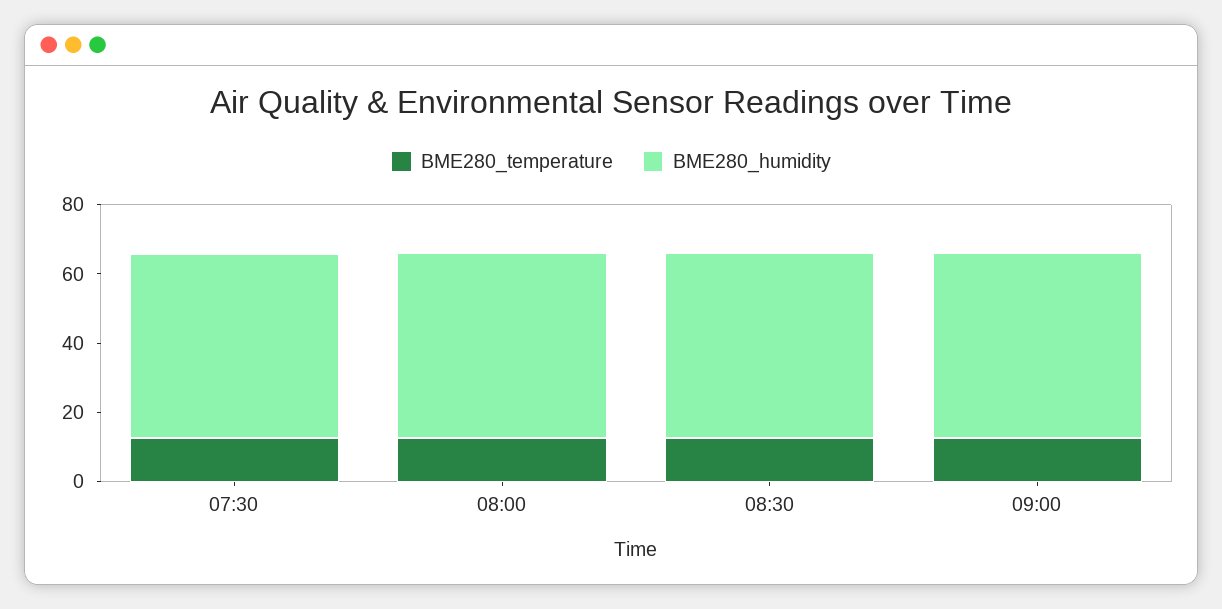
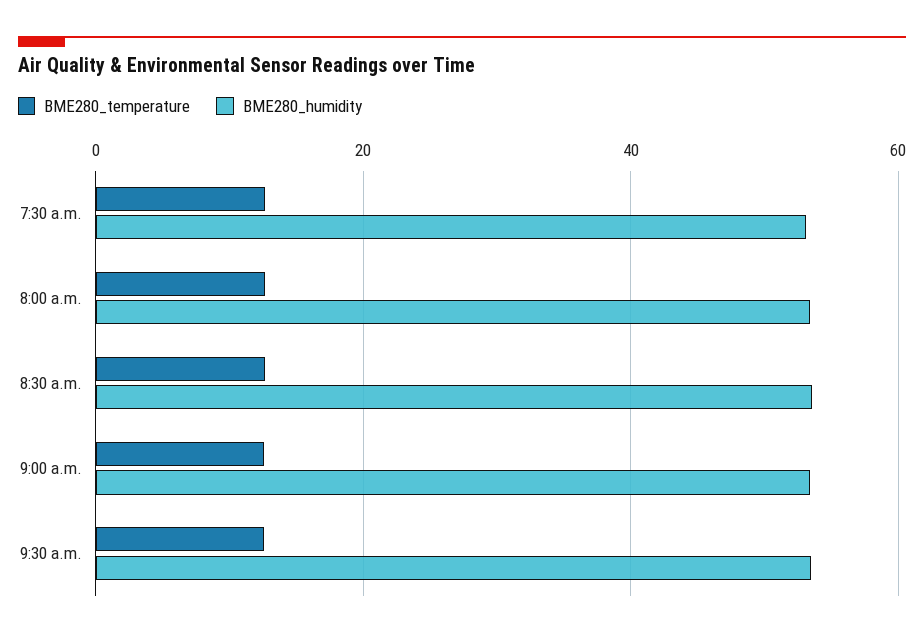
BME280_temperature, 9:30 a.m.: none -> 12
BME280_humidity, 9:30 a.m.: none -> 54

